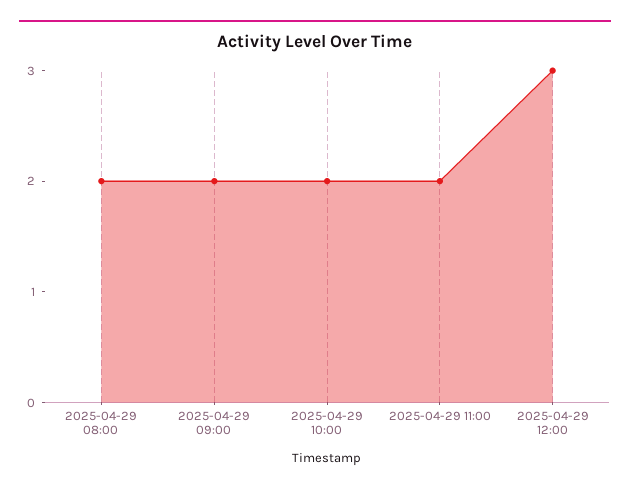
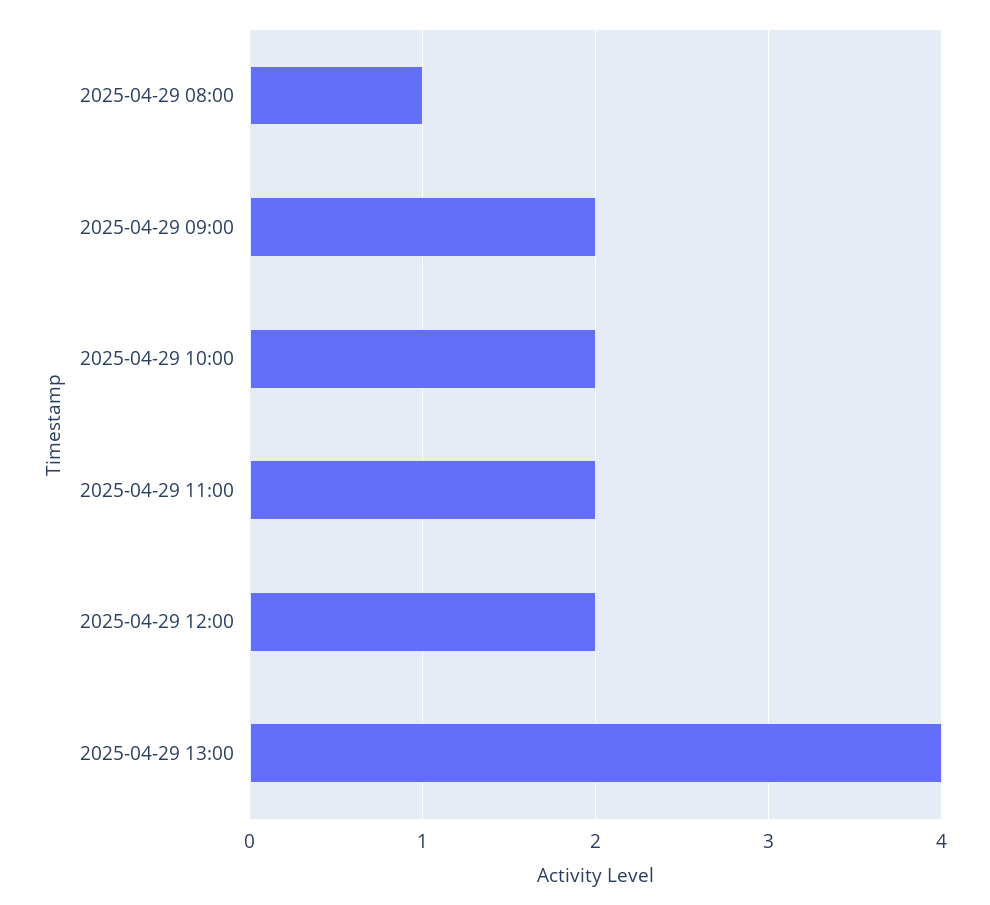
2025-04-29 08:00: 2 -> 1
2025-04-29 12:00: 3 -> 2
2025-04-29 13:00: none -> 4

